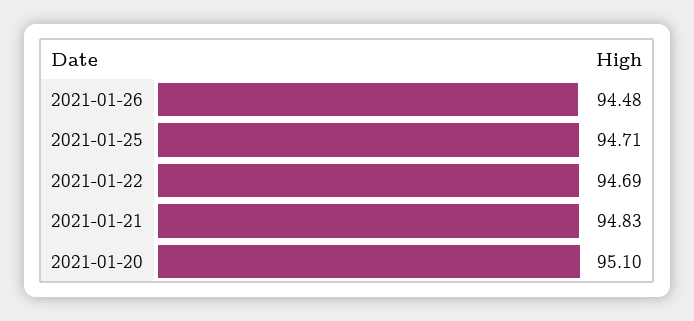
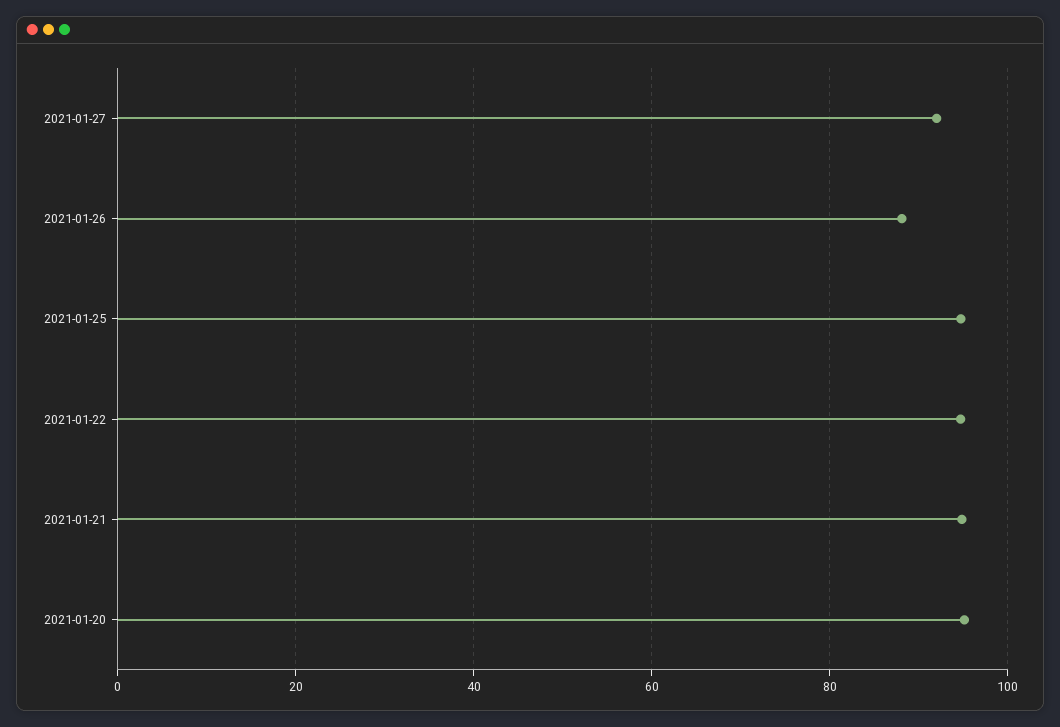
2021-01-26: 94.48 -> 88
2021-01-27: none -> 92

